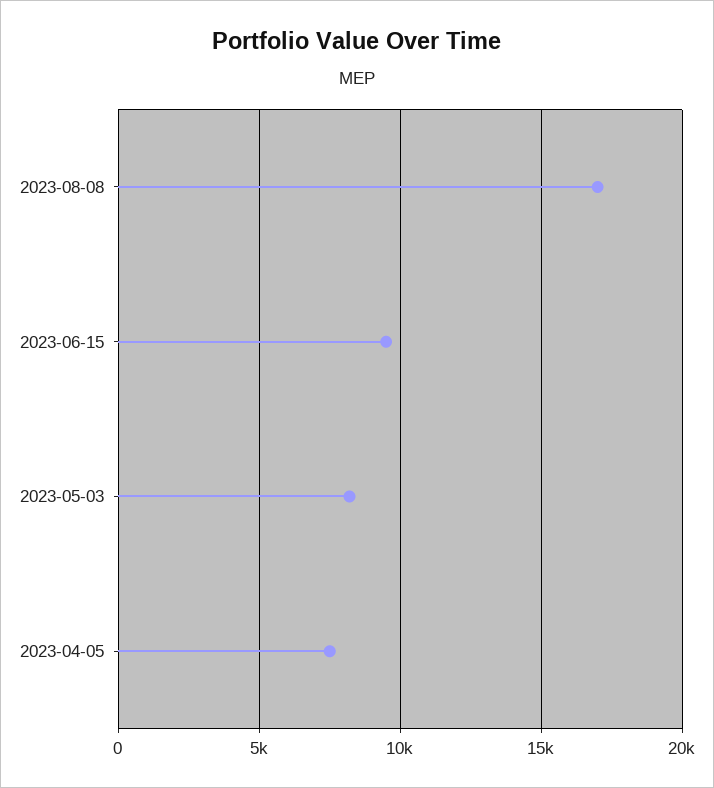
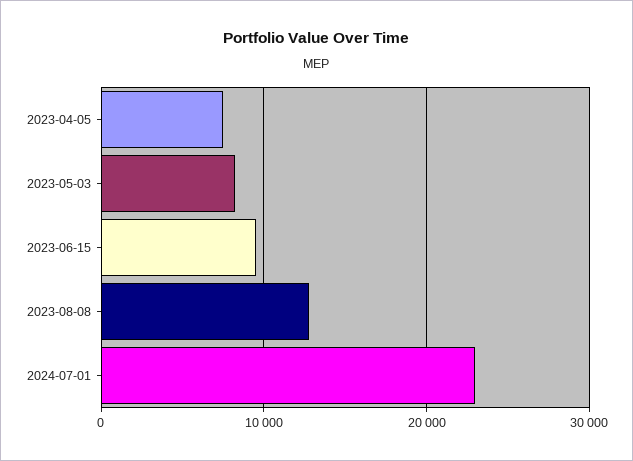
2023-08-08: 17000 -> 13000
2024-07-01: none -> 23000

